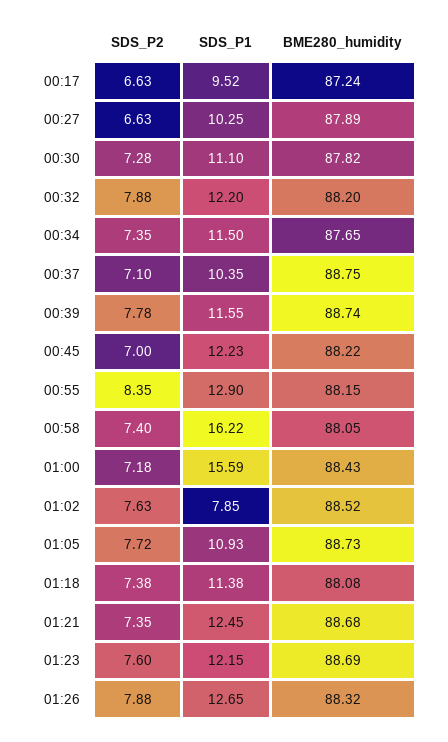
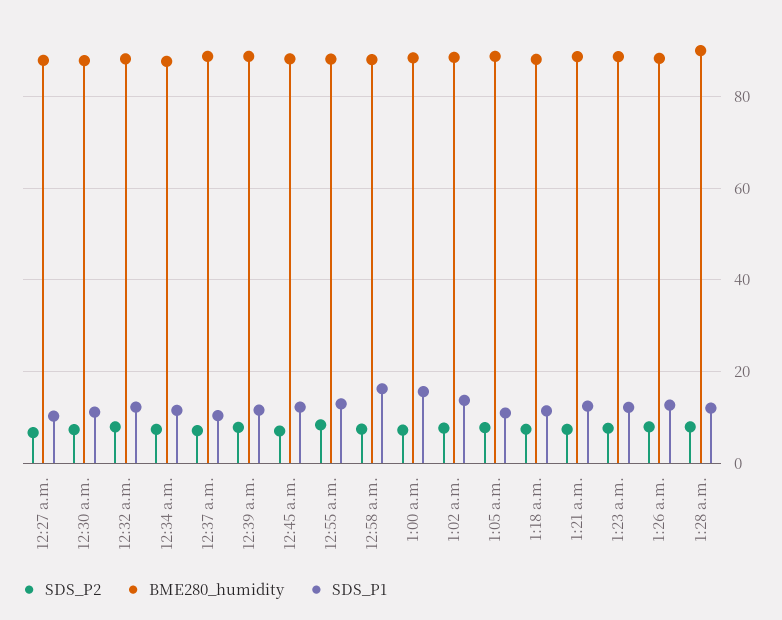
SDS_P2, 00:17: 6.63 -> none
SDS_P1, 00:17: 9.52 -> none
BME280_humidity, 00:17: 87.24 -> none
SDS_P1, 01:02: 7.85 -> 14
SDS_P2, 1:28 a.m.: none -> 8
BME280_humidity, 1:28 a.m.: none -> 90
SDS_P1, 1:28 a.m.: none -> 12

